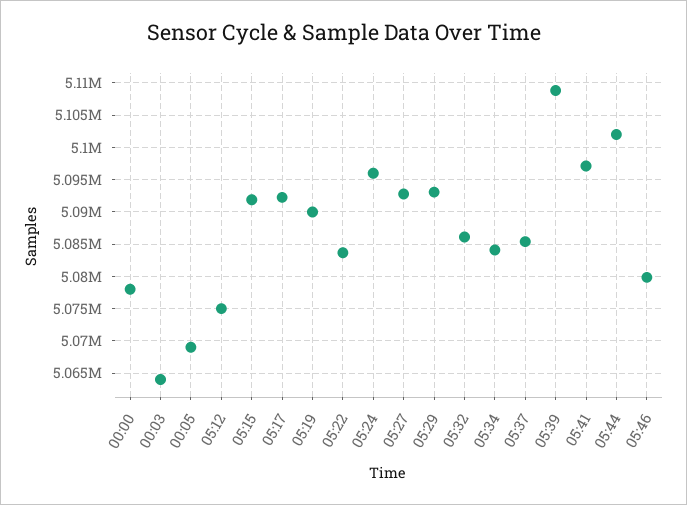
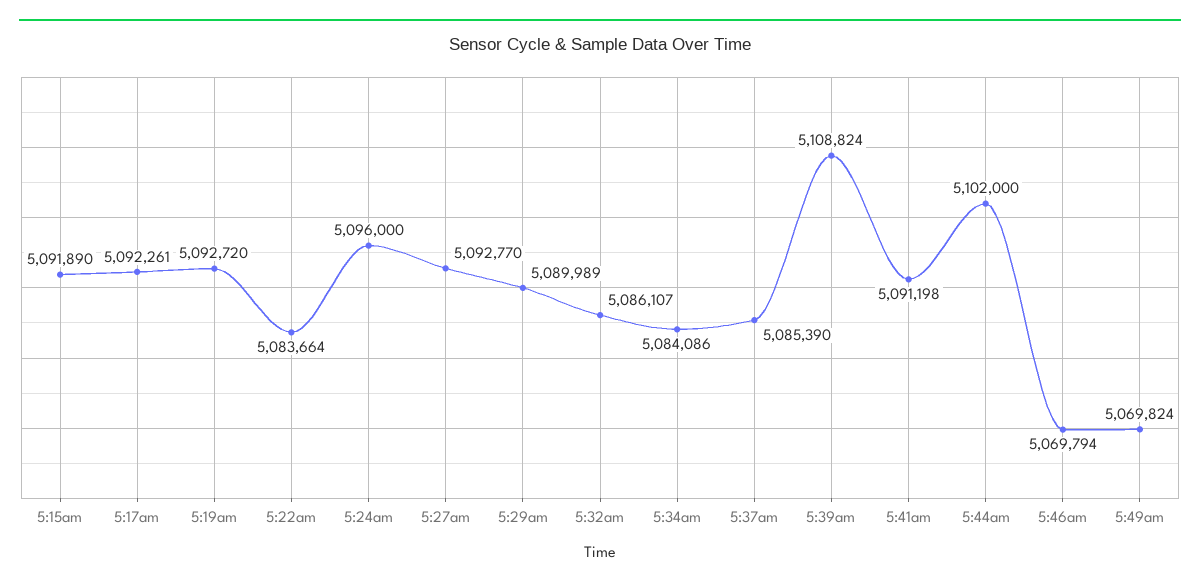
00:00: 5078000 -> none
00:03: 5064000 -> none
00:05: 5069000 -> none
05:12: 5075000 -> none
05:19: 5090000 -> 5092720
05:29: 5093000 -> 5089989
05:41: 5097000 -> 5091198
05:46: 5080000 -> 5069794
5:49am: none -> 5069824

